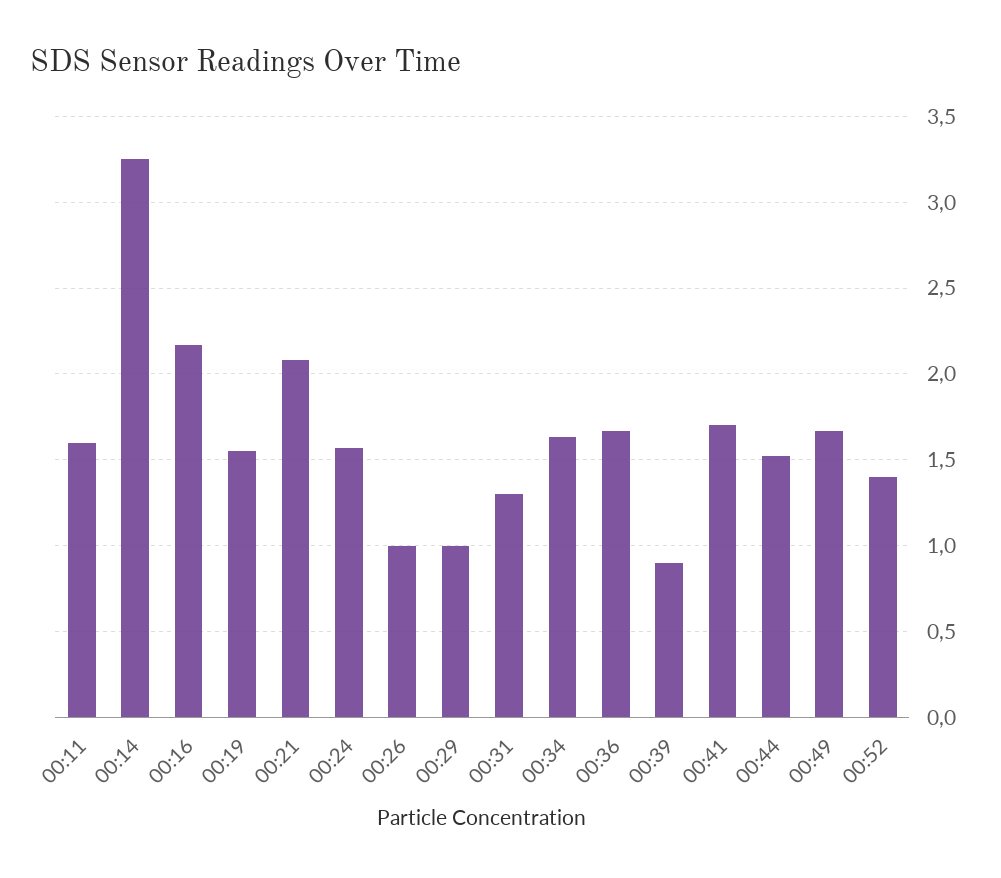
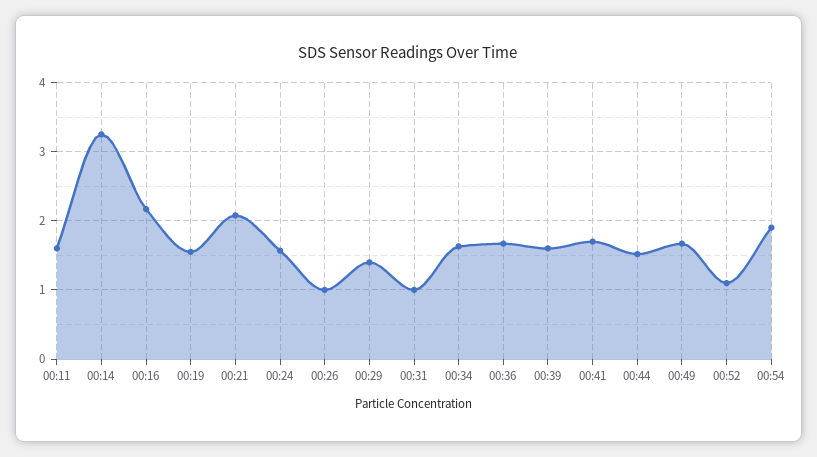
00:29: 1 -> 1.4
00:31: 1.3 -> 1
00:39: 0.9 -> 1.6
00:52: 1.4 -> 1.1
00:54: none -> 1.9

